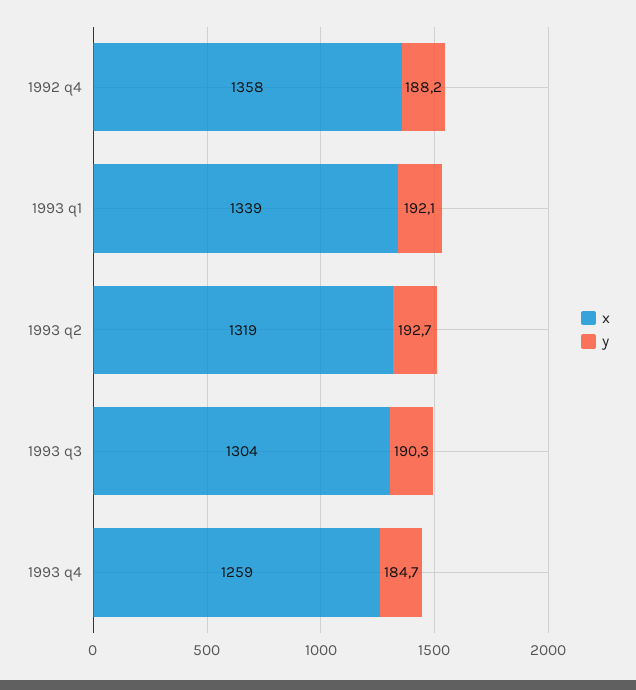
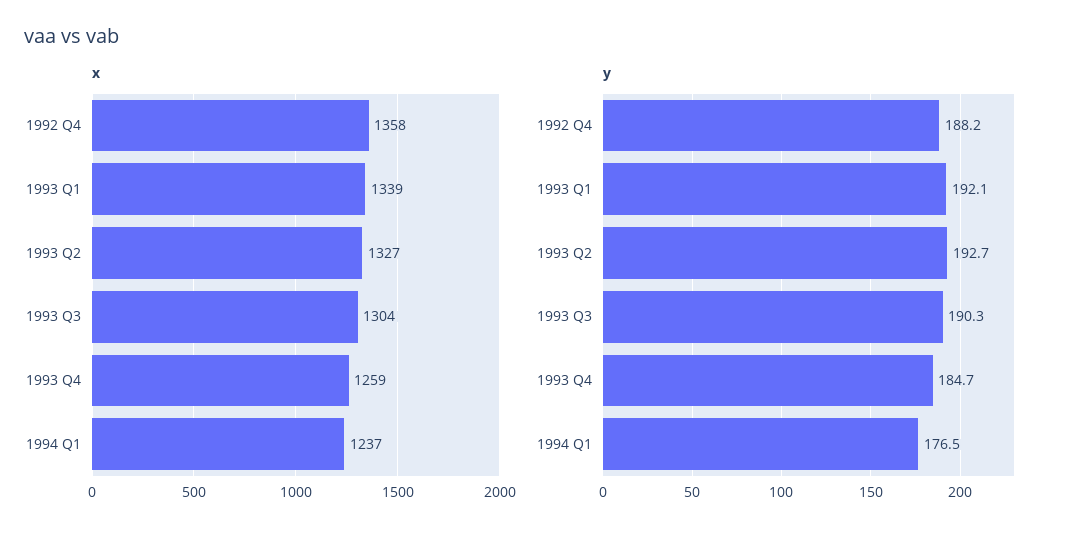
x, 1993 q2: 1319 -> 1327
x, 1994 Q1: none -> 1237
y, 1994 Q1: none -> 176.5

